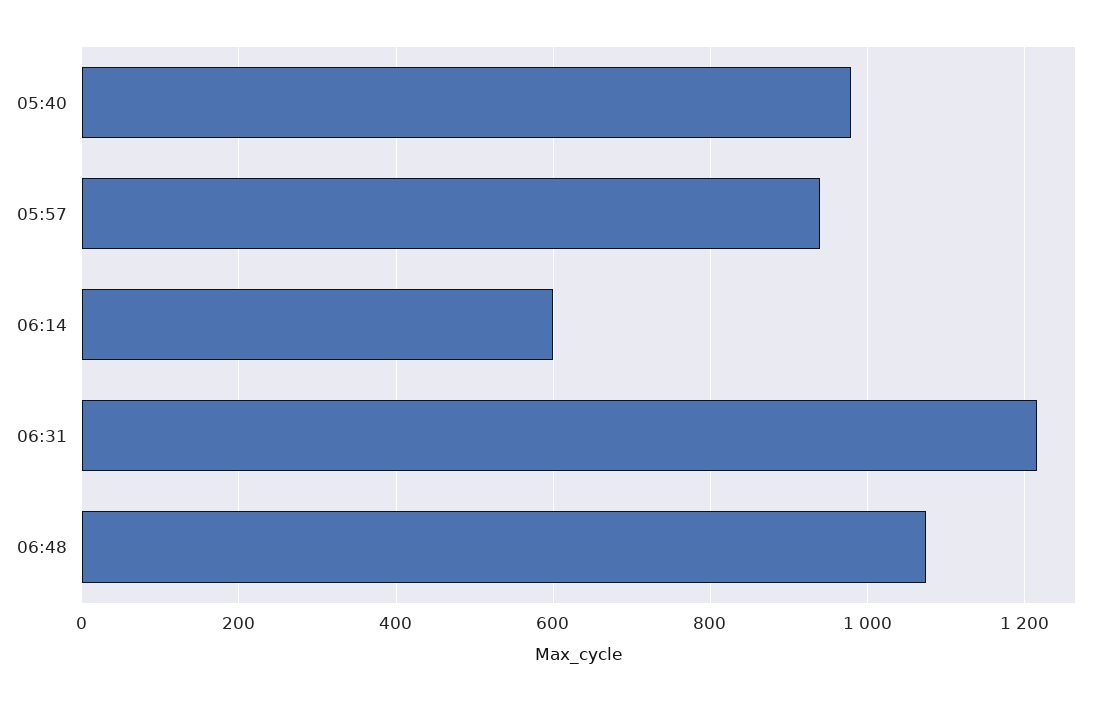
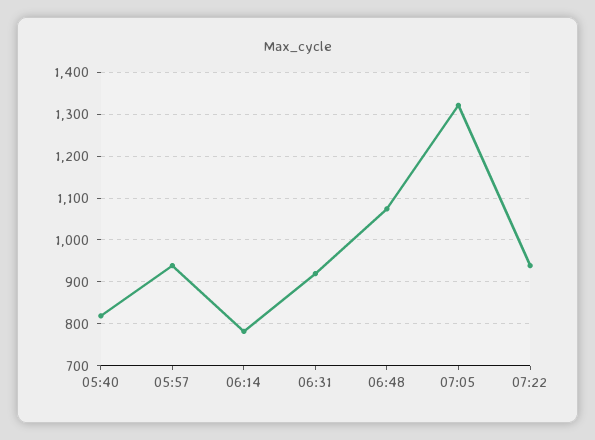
05:40: 980 -> 820
06:14: 600 -> 780
06:31: 1220 -> 920
07:05: none -> 1320
07:22: none -> 940

